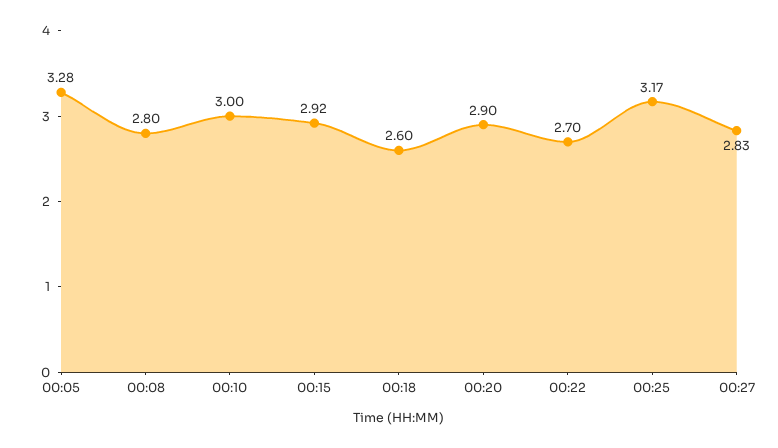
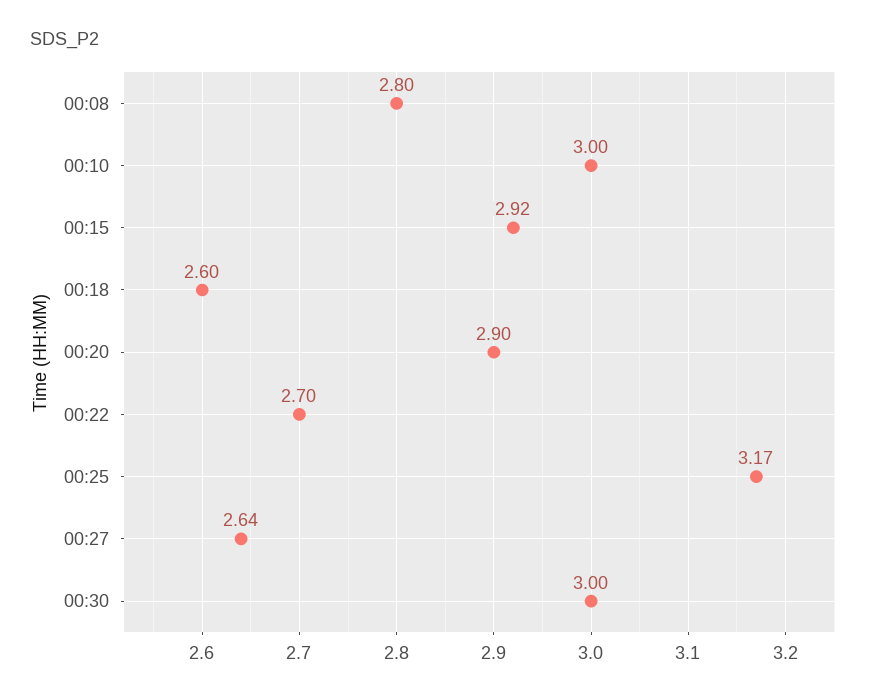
00:05: 3.28 -> none
00:27: 2.83 -> 2.64
00:30: none -> 3

